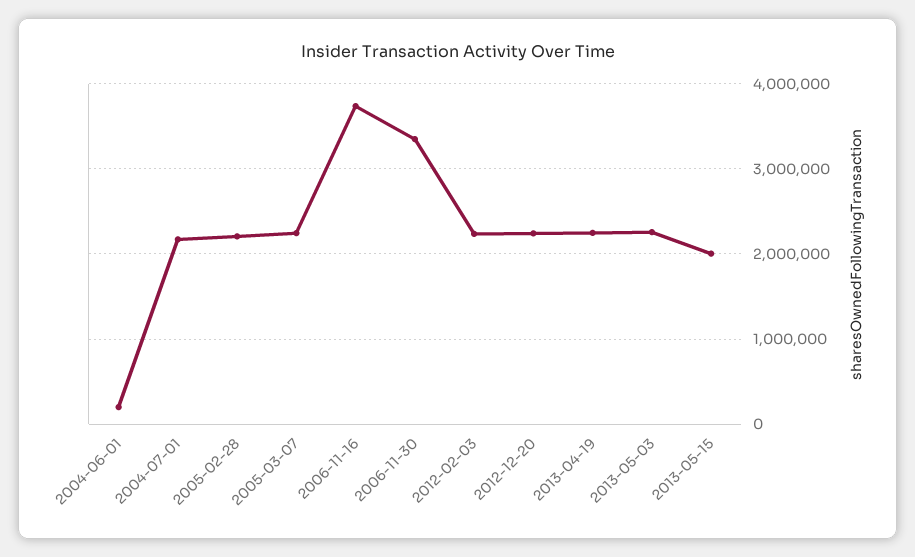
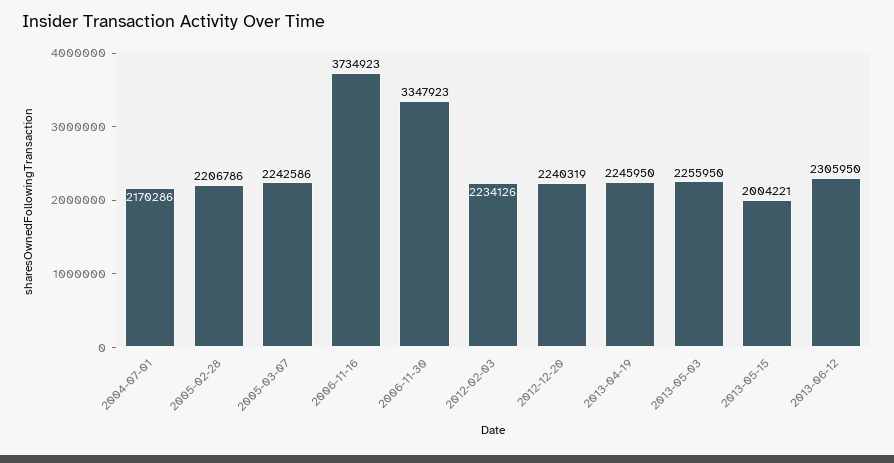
2004-06-01: 200000 -> none
2013-06-12: none -> 2305950

